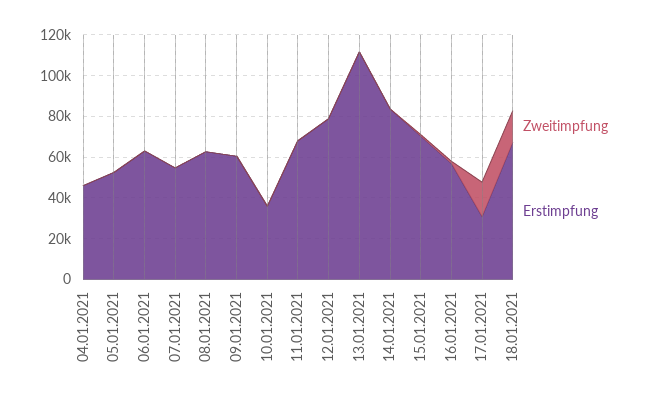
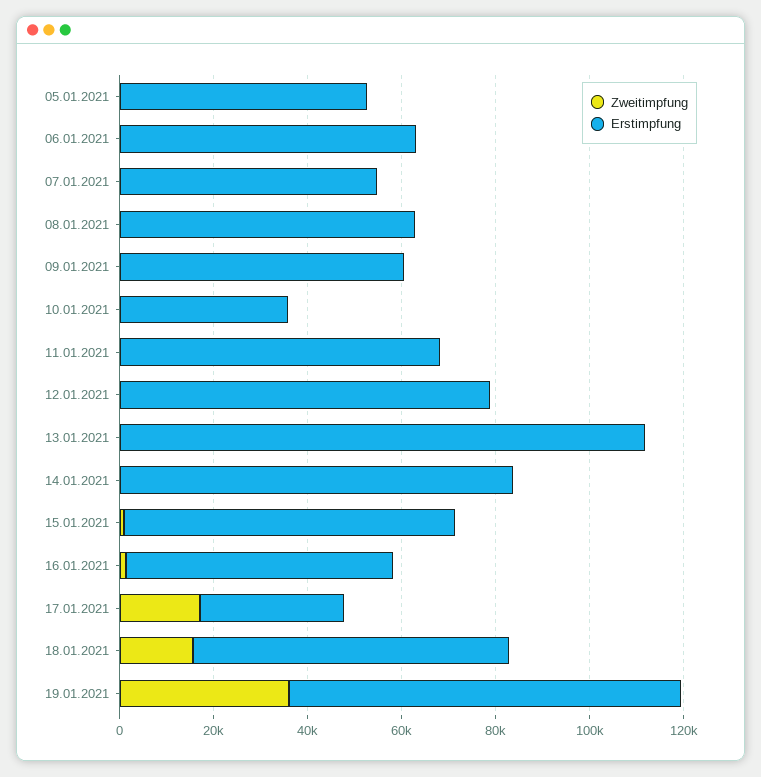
Zweitimpfung, 04.01.2021: 0 -> none
Erstimpfung, 04.01.2021: 45000 -> none
Zweitimpfung, 19.01.2021: none -> 35000
Erstimpfung, 19.01.2021: none -> 85000

